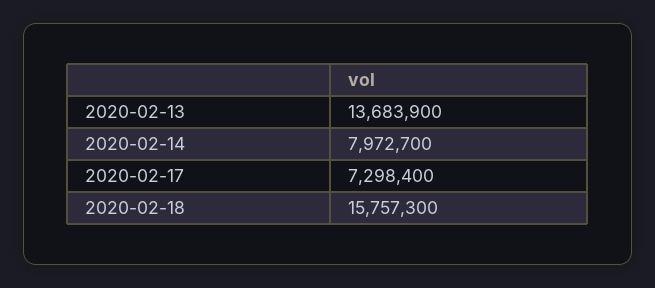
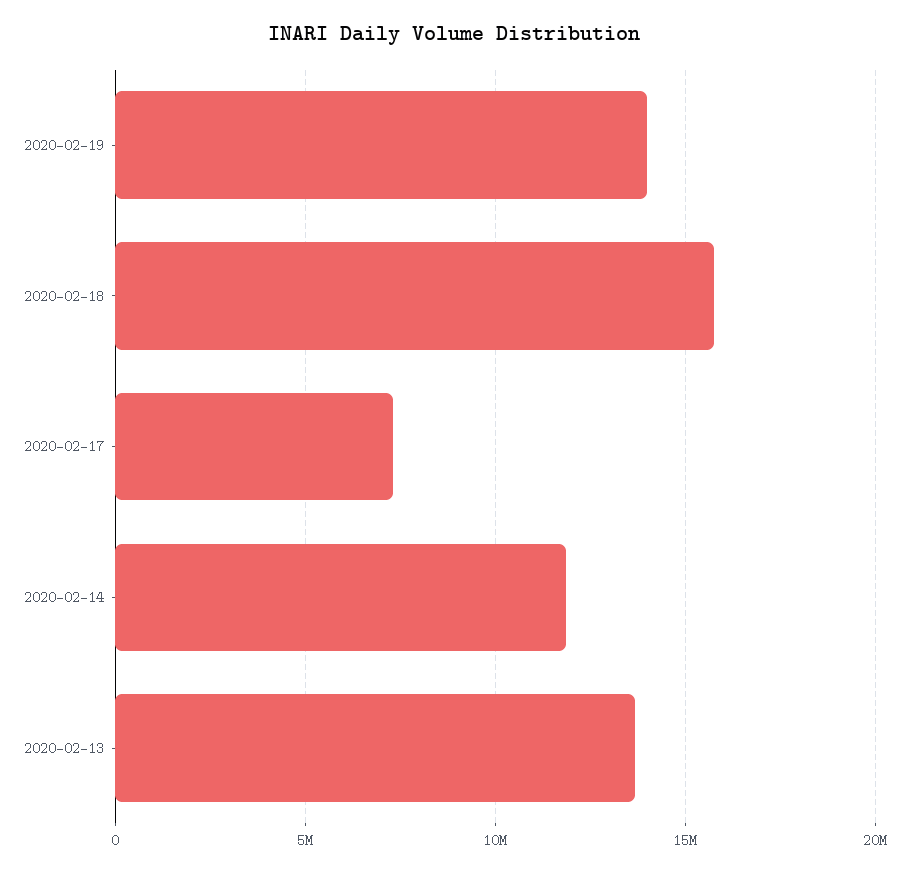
2020-02-14: 7972700 -> 12000000
2020-02-19: none -> 14000000

